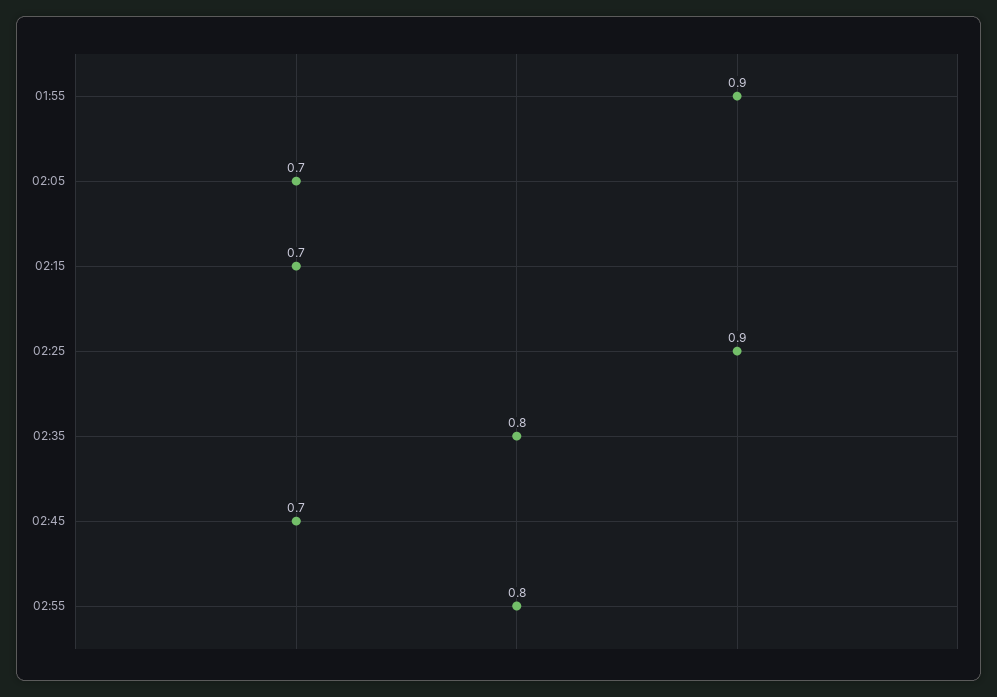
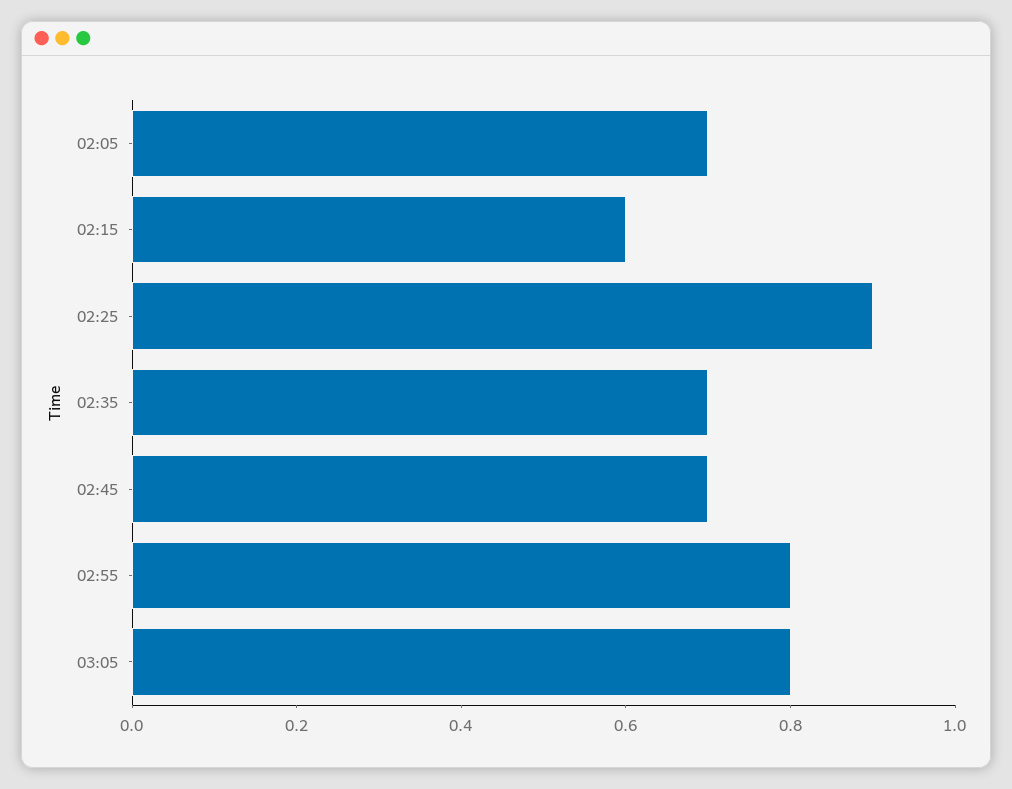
01:55: 0.9 -> none
02:15: 0.7 -> 0.6
02:35: 0.8 -> 0.7
03:05: none -> 0.8

